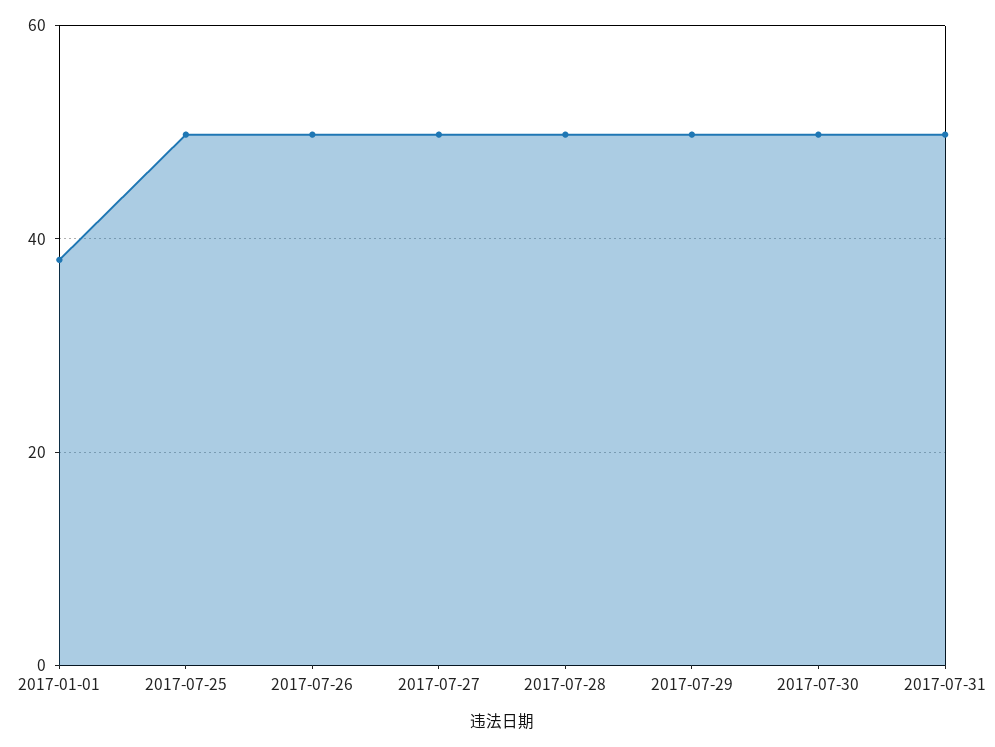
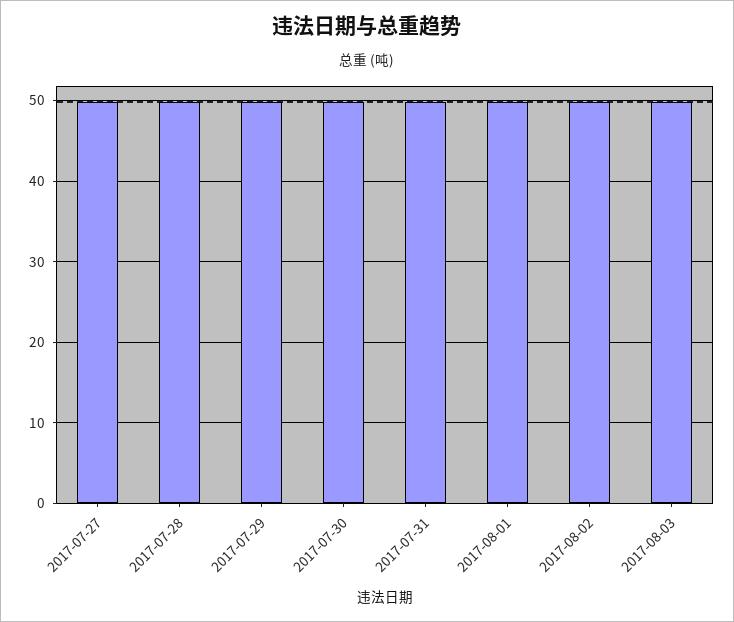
2017-01-01: 38 -> none
2017-07-25: 50 -> none
2017-07-26: 50 -> none
2017-08-01: none -> 50
2017-08-02: none -> 50
2017-08-03: none -> 50

